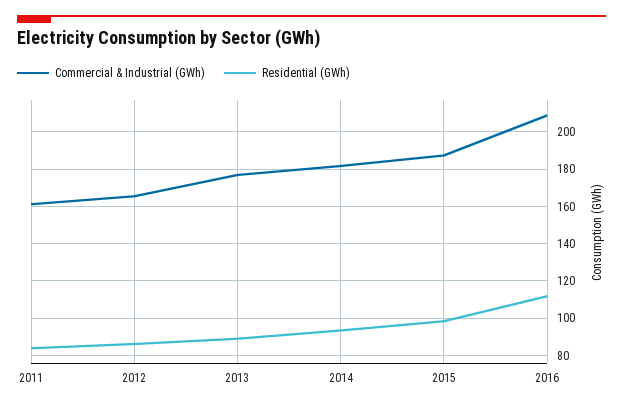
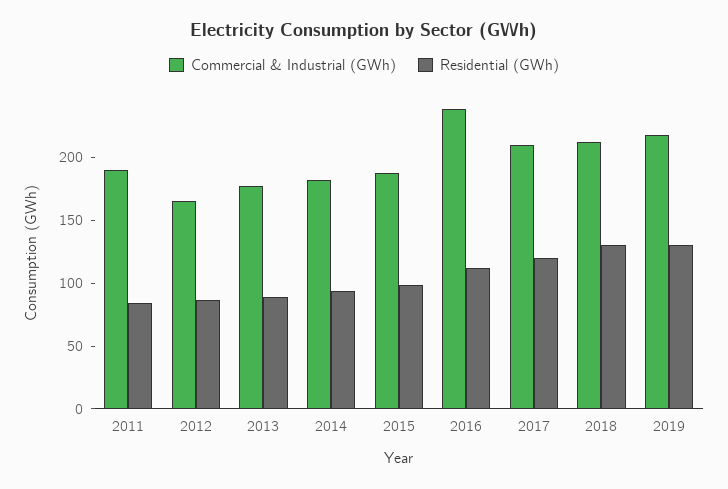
Commercial & Industrial (GWh), 2011: 160 -> 190
Commercial & Industrial (GWh), 2016: 210 -> 240
Commercial & Industrial (GWh), 2017: none -> 210
Residential (GWh), 2017: none -> 120
Commercial & Industrial (GWh), 2018: none -> 210
Residential (GWh), 2018: none -> 130
Commercial & Industrial (GWh), 2019: none -> 220
Residential (GWh), 2019: none -> 130

